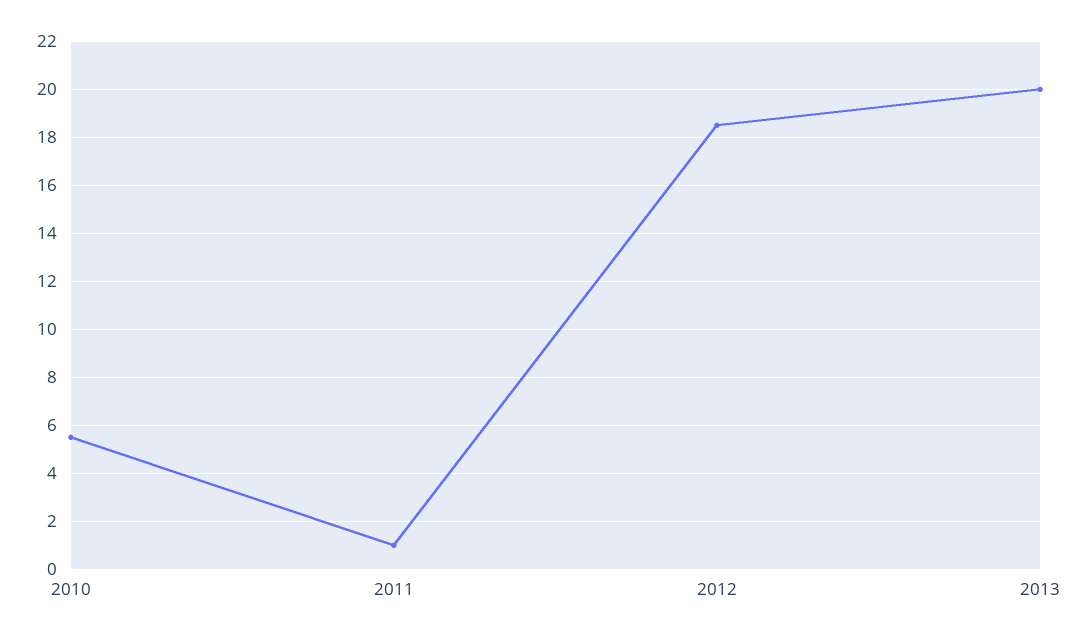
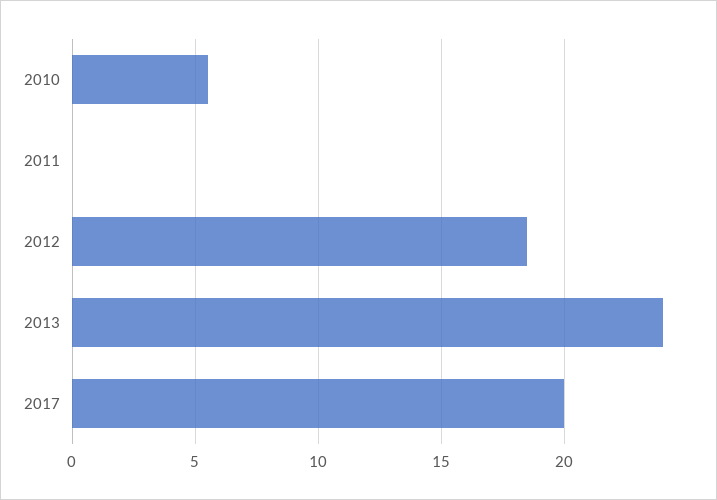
2011: 1 -> 0
2013: 20 -> 24
2017: none -> 20

